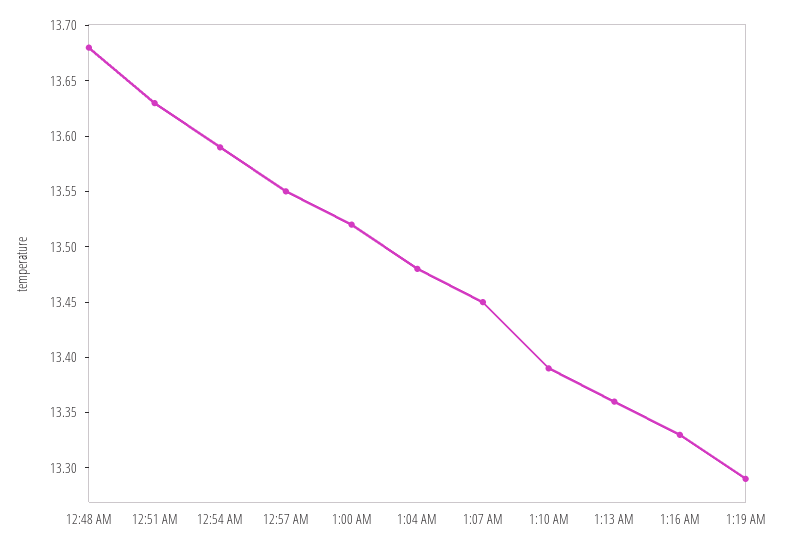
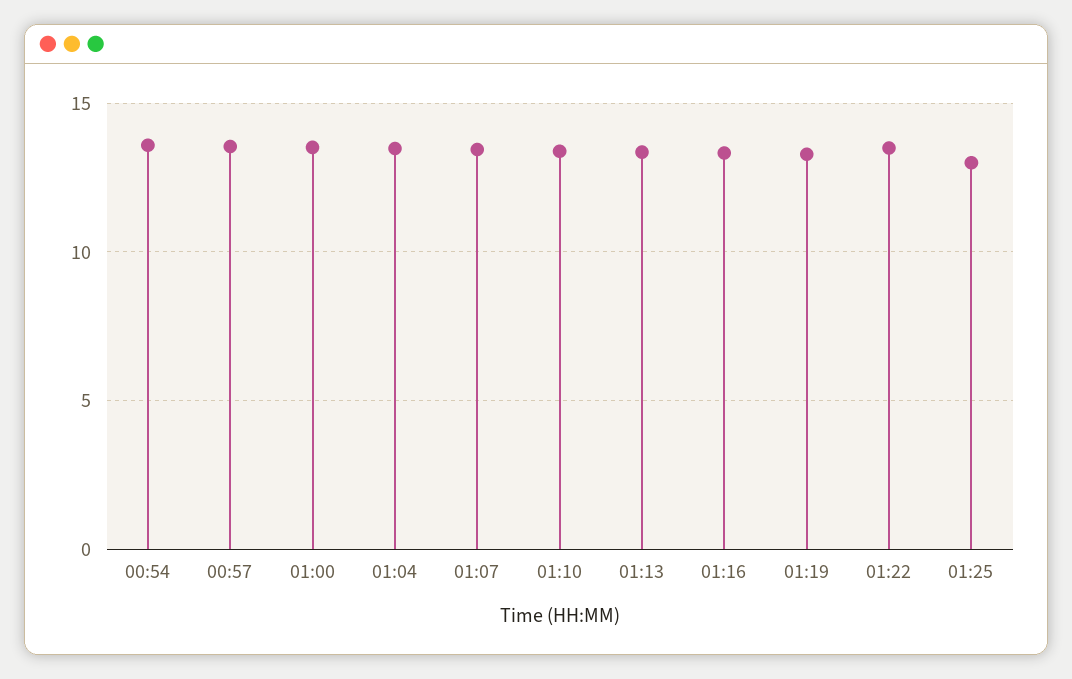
12:48 AM: 13.68 -> none
12:51 AM: 13.63 -> none
01:22: none -> 13.5
01:25: none -> 13

